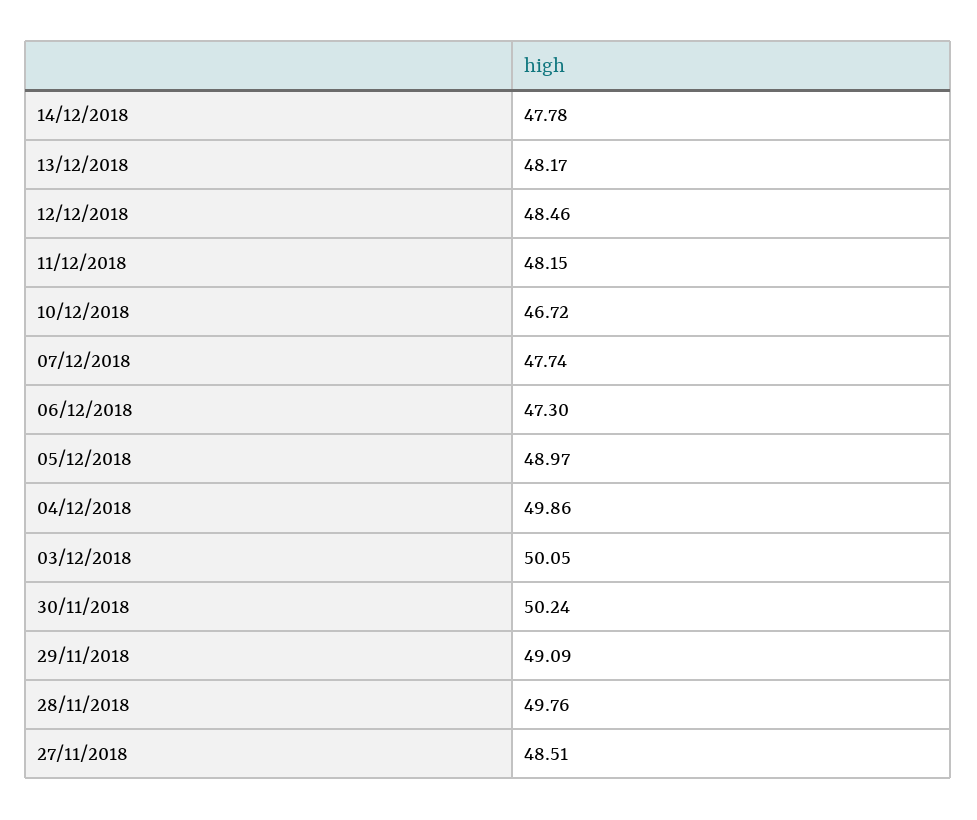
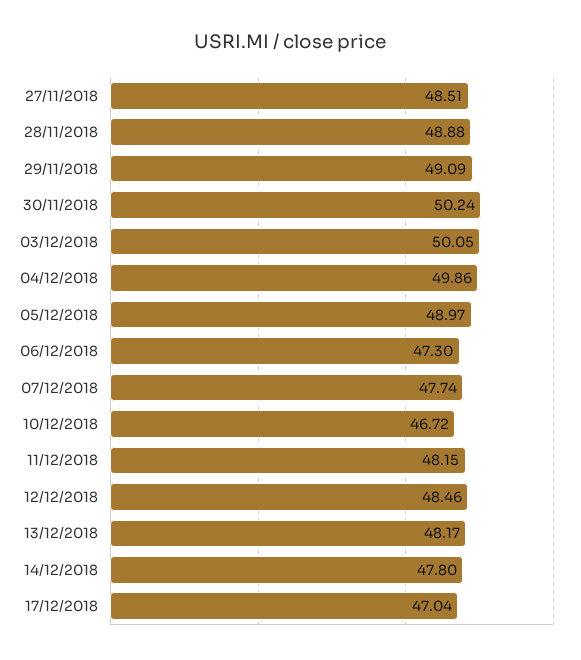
14/12/2018: 47.78 -> 47.8
28/11/2018: 49.76 -> 48.88
17/12/2018: none -> 47.04

